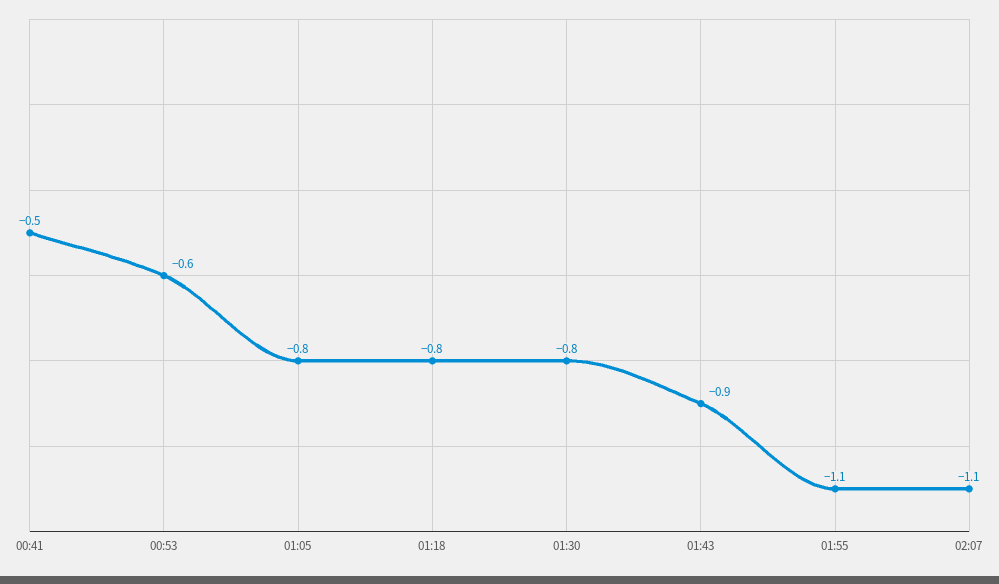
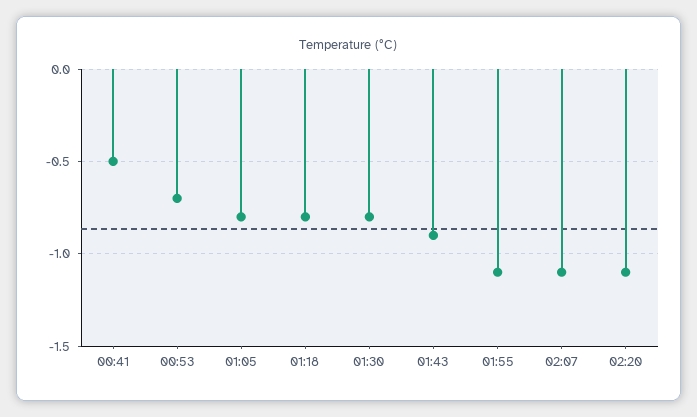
00:53: -0.6 -> -0.7
02:20: none -> -1.1

